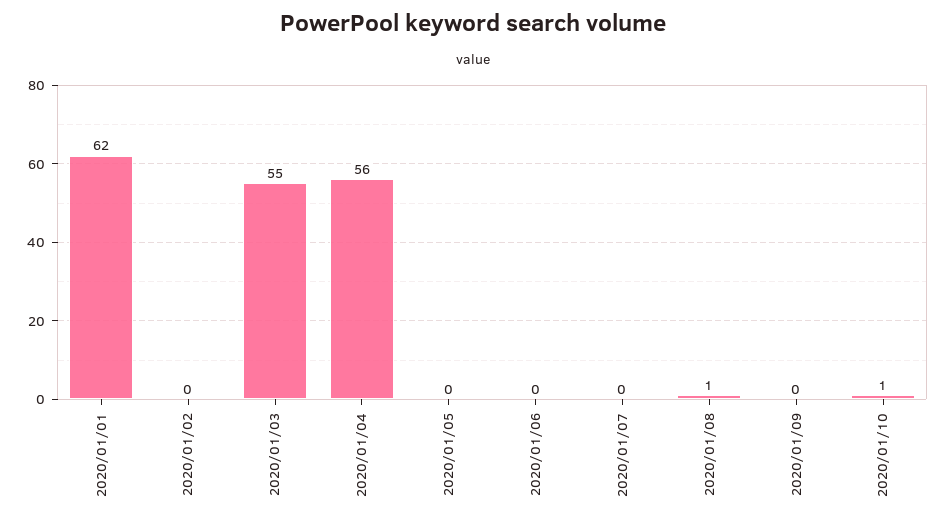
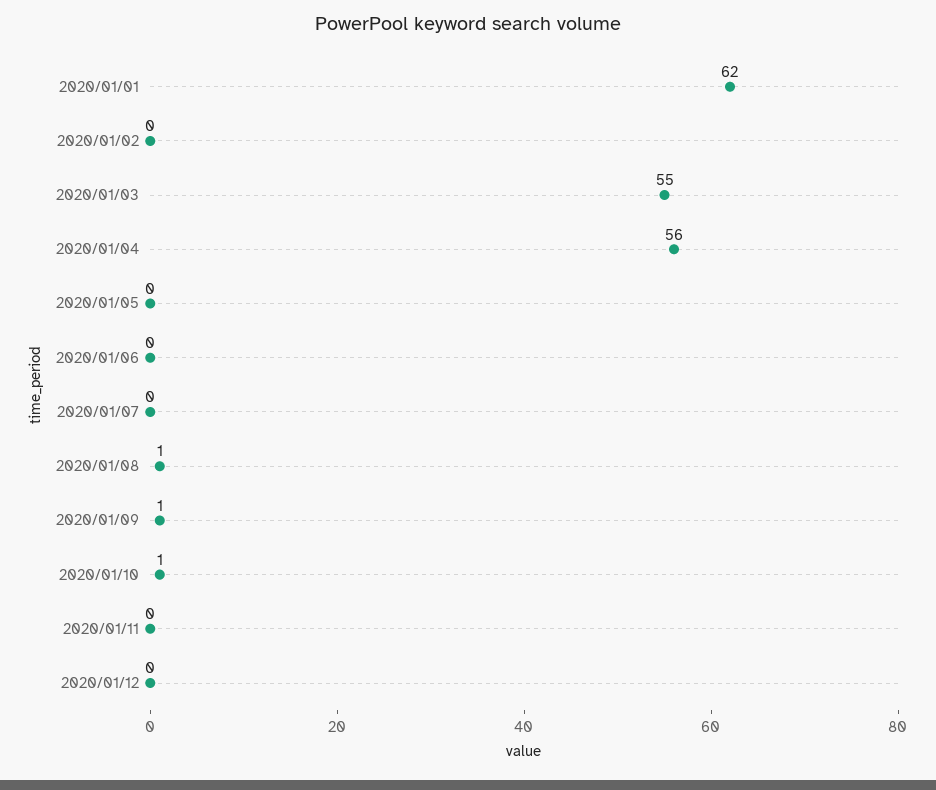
2020/01/09: 0 -> 1
2020/01/11: none -> 0
2020/01/12: none -> 0

